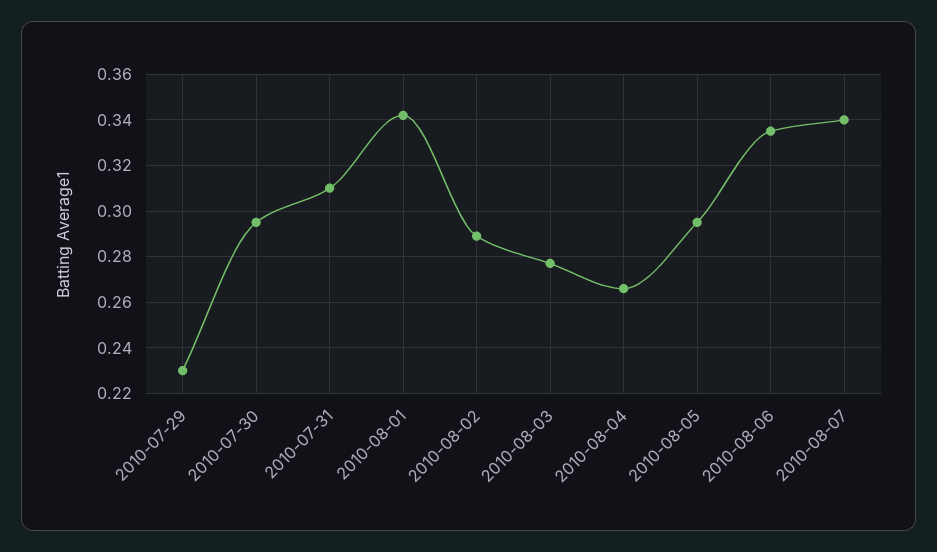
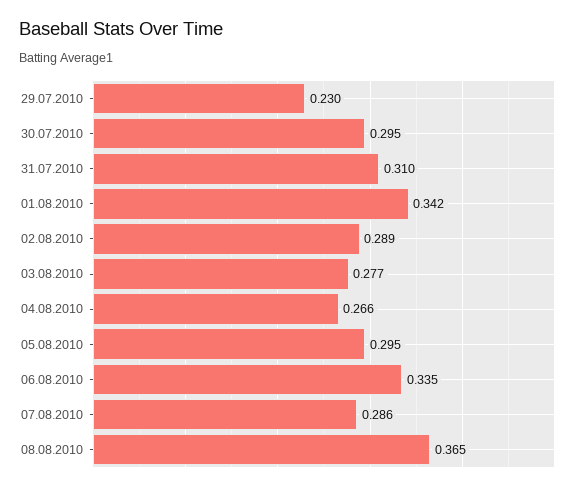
2010-08-07: 0.34 -> 0.286
08.08.2010: none -> 0.365

